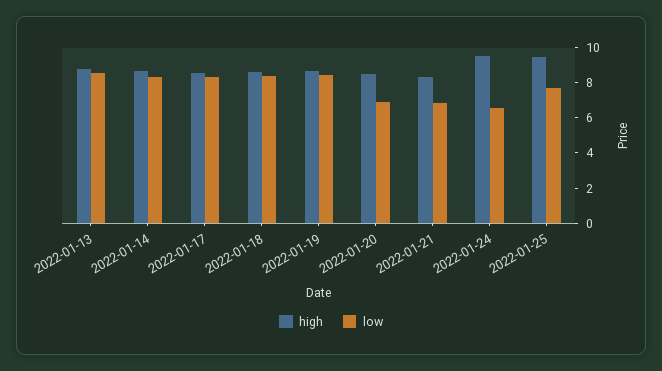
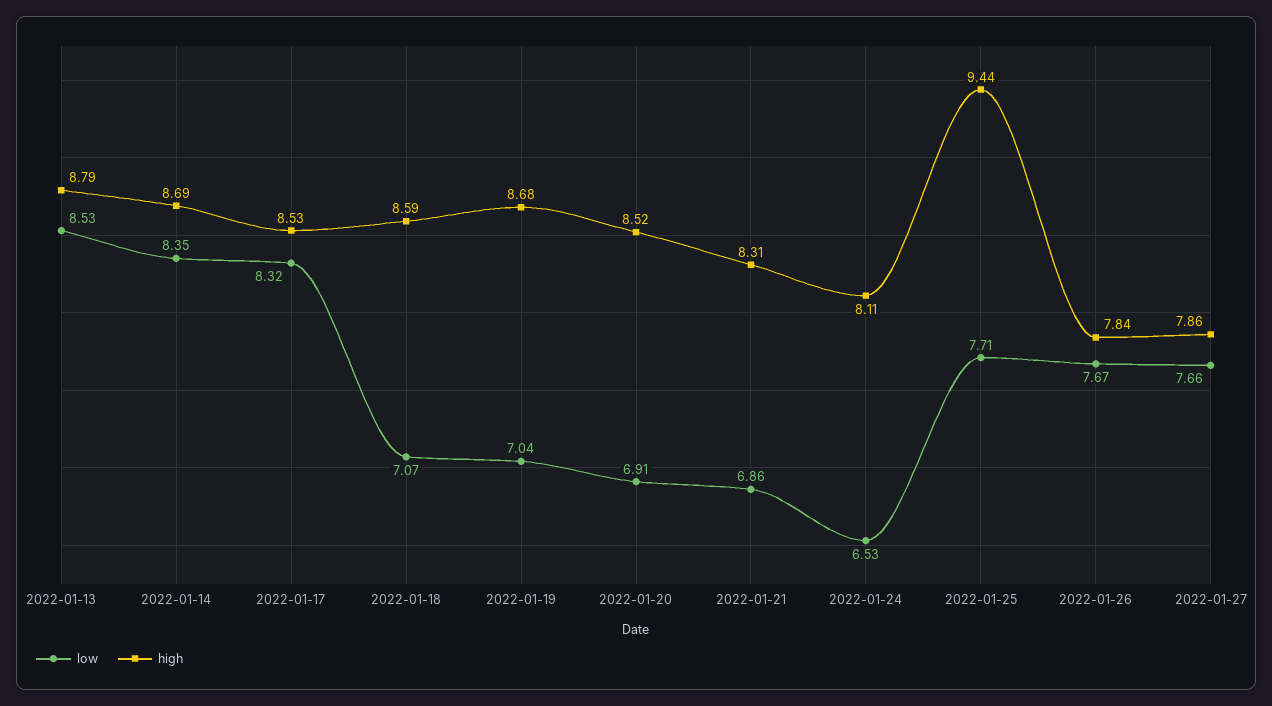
low, 2022-01-18: 8.5 -> 7.07
low, 2022-01-19: 8.5 -> 7.04
high, 2022-01-24: 9.5 -> 8.11
low, 2022-01-26: none -> 7.67
high, 2022-01-26: none -> 7.84
low, 2022-01-27: none -> 7.66
high, 2022-01-27: none -> 7.86

